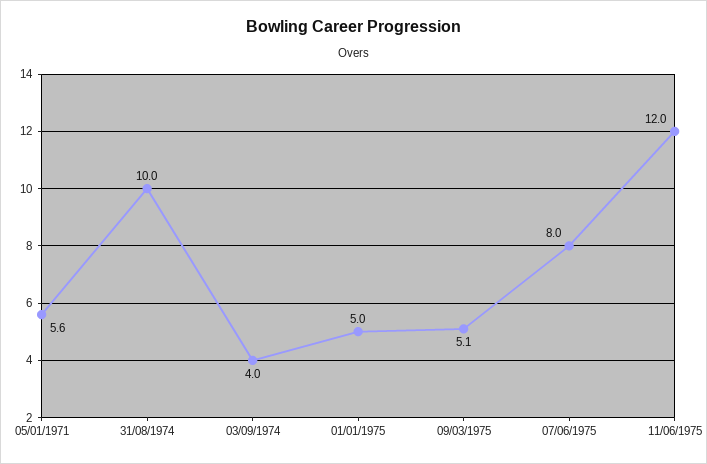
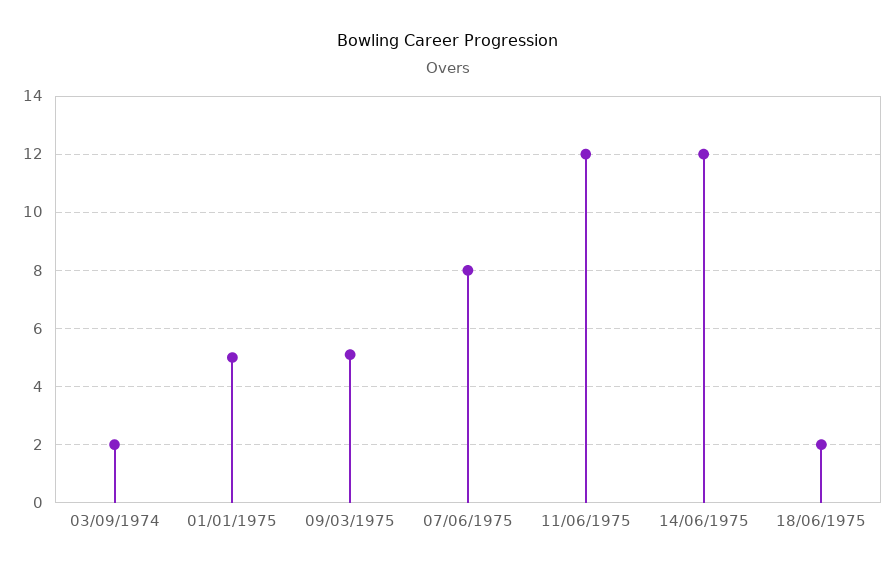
05/01/1971: 5.6 -> none
31/08/1974: 10 -> none
03/09/1974: 4 -> 2
14/06/1975: none -> 12
18/06/1975: none -> 2

